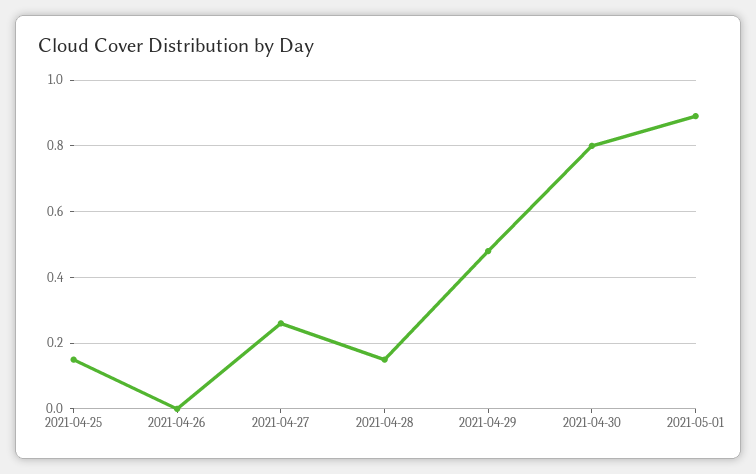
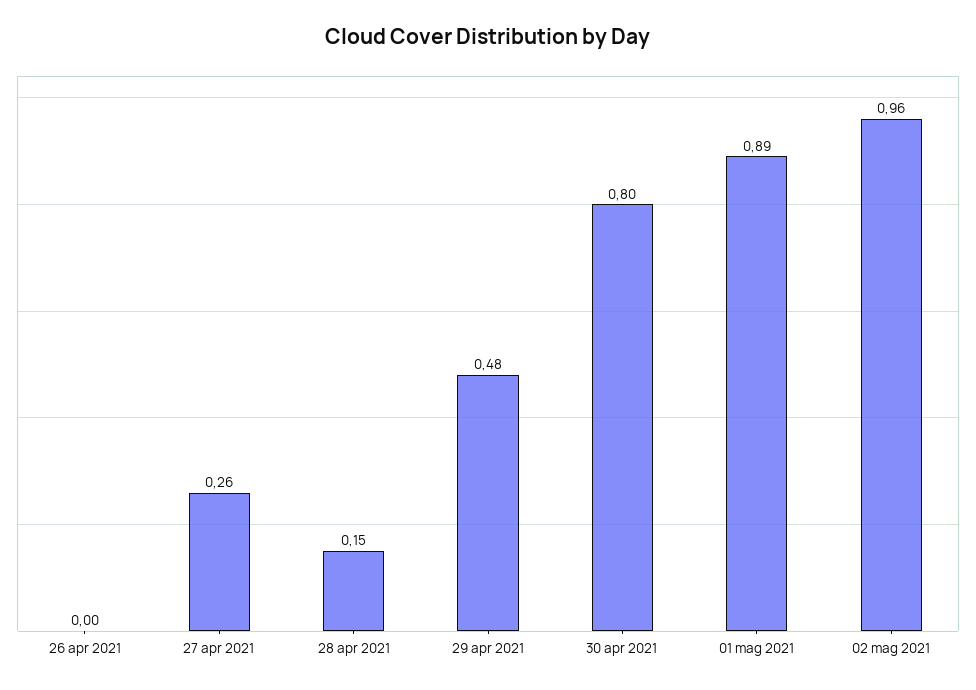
2021-04-25: 0.15 -> none
02 mag 2021: none -> 0.96

